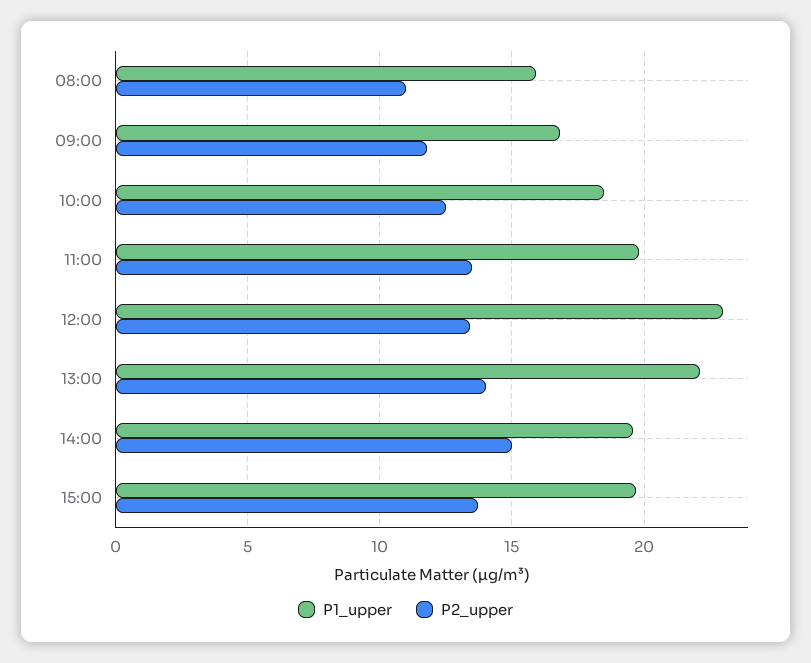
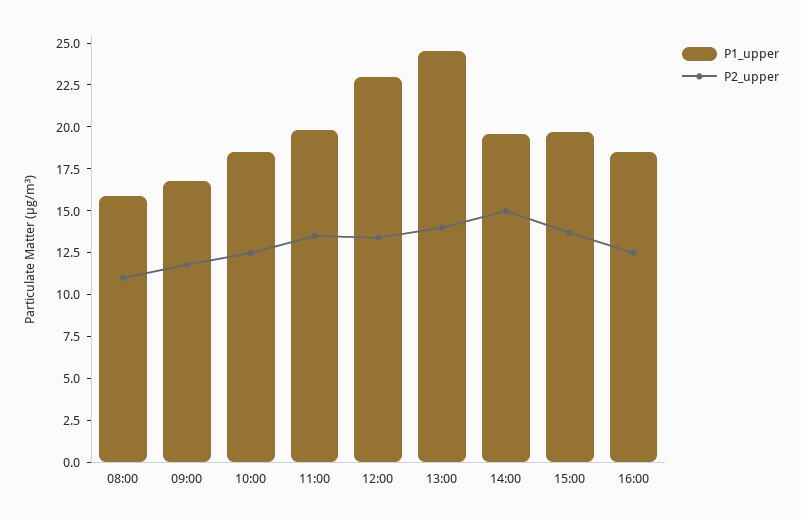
P1_upper, 13:00: 22 -> 24.5
P1_upper, 16:00: none -> 18.5
P2_upper, 16:00: none -> 12.5

